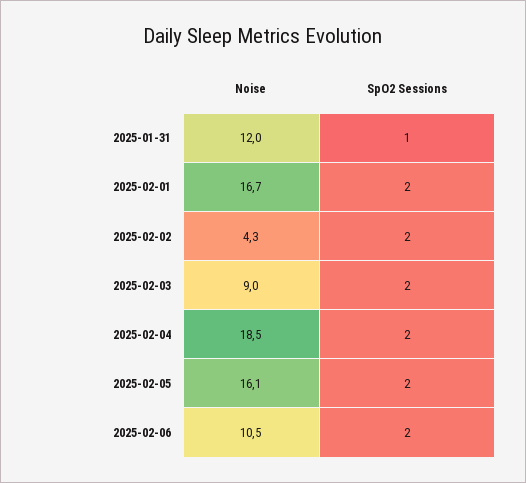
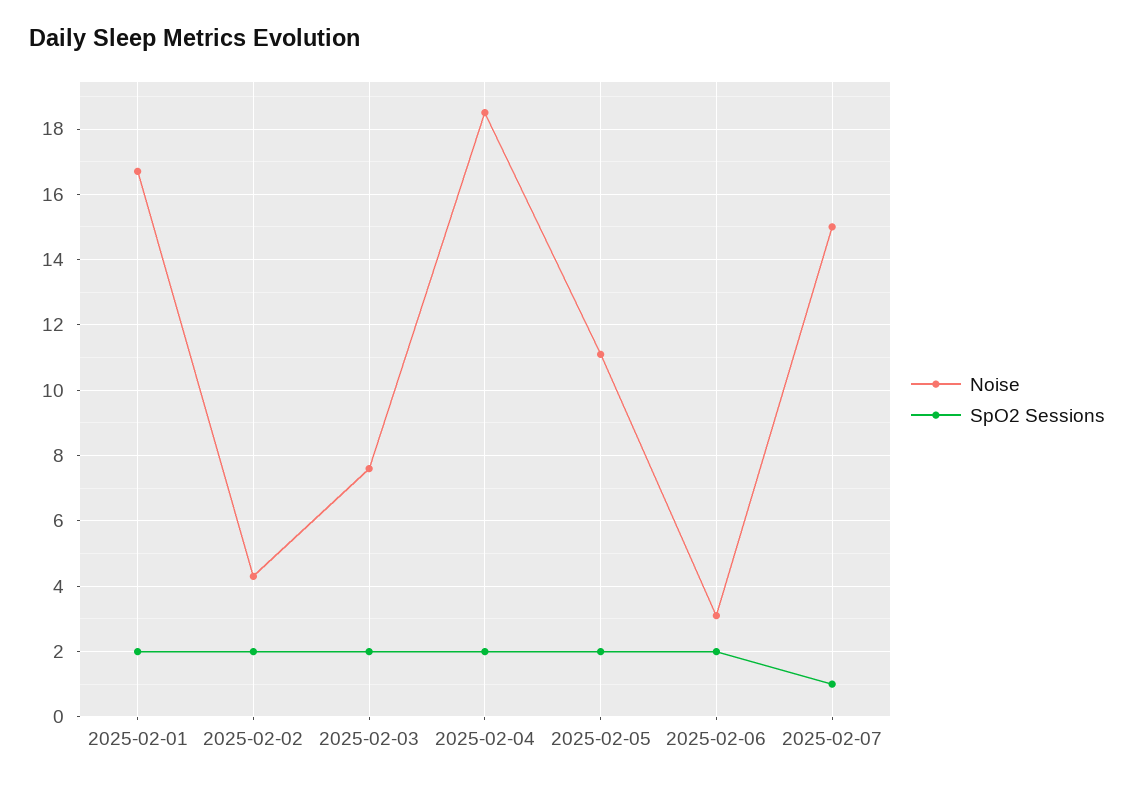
Noise, 2025-01-31: 12 -> none
SpO2 Sessions, 2025-01-31: 1 -> none
Noise, 2025-02-03: 9 -> 7.5
Noise, 2025-02-05: 16.1 -> 11
Noise, 2025-02-06: 10.5 -> 3
Noise, 2025-02-07: none -> 15
SpO2 Sessions, 2025-02-07: none -> 1

